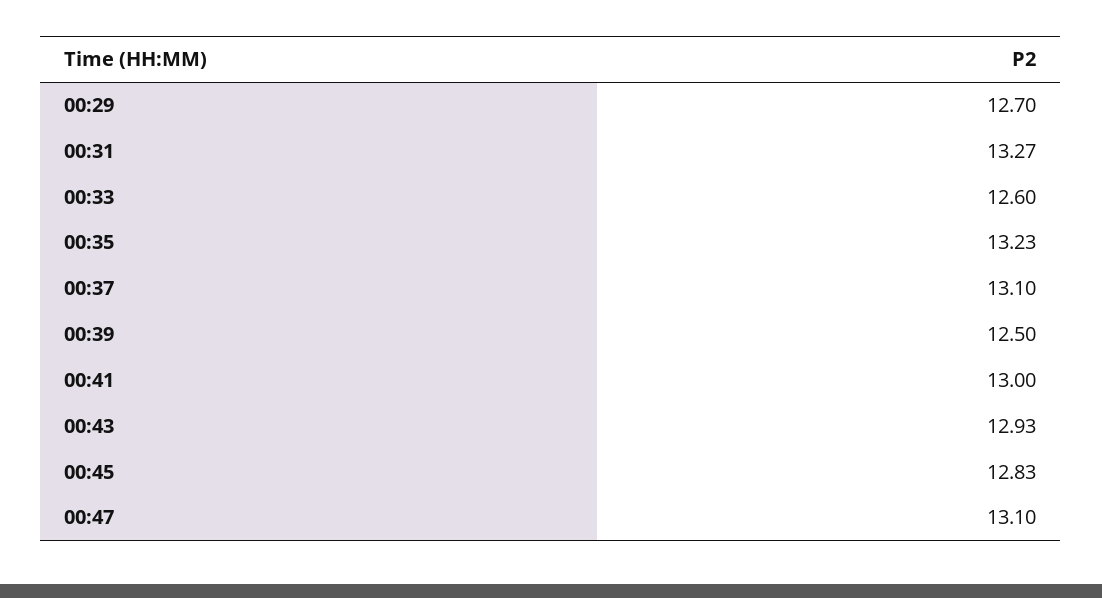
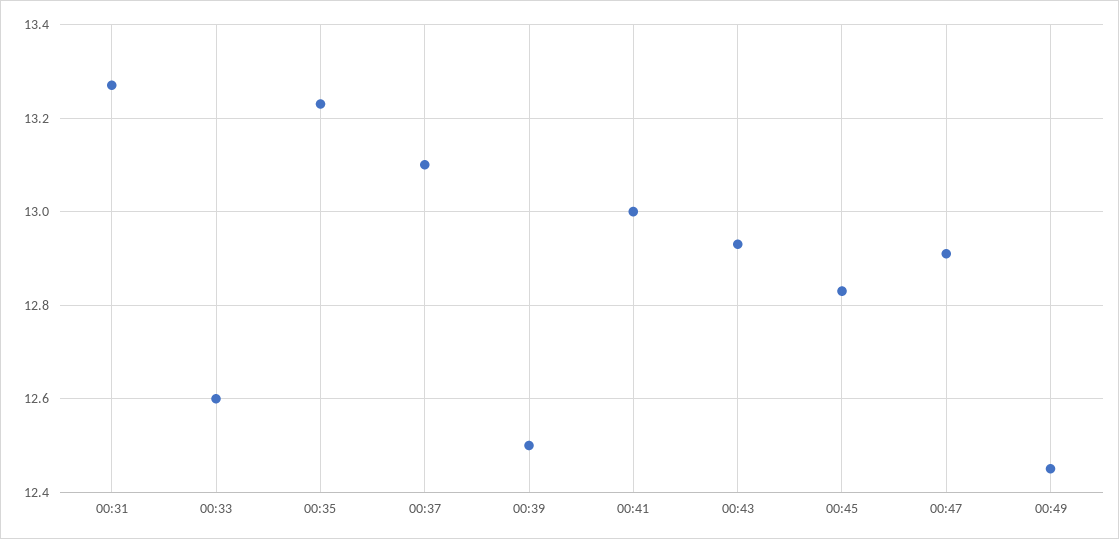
00:29: 12.7 -> none
00:47: 13.1 -> 12.9
00:49: none -> 12.45

